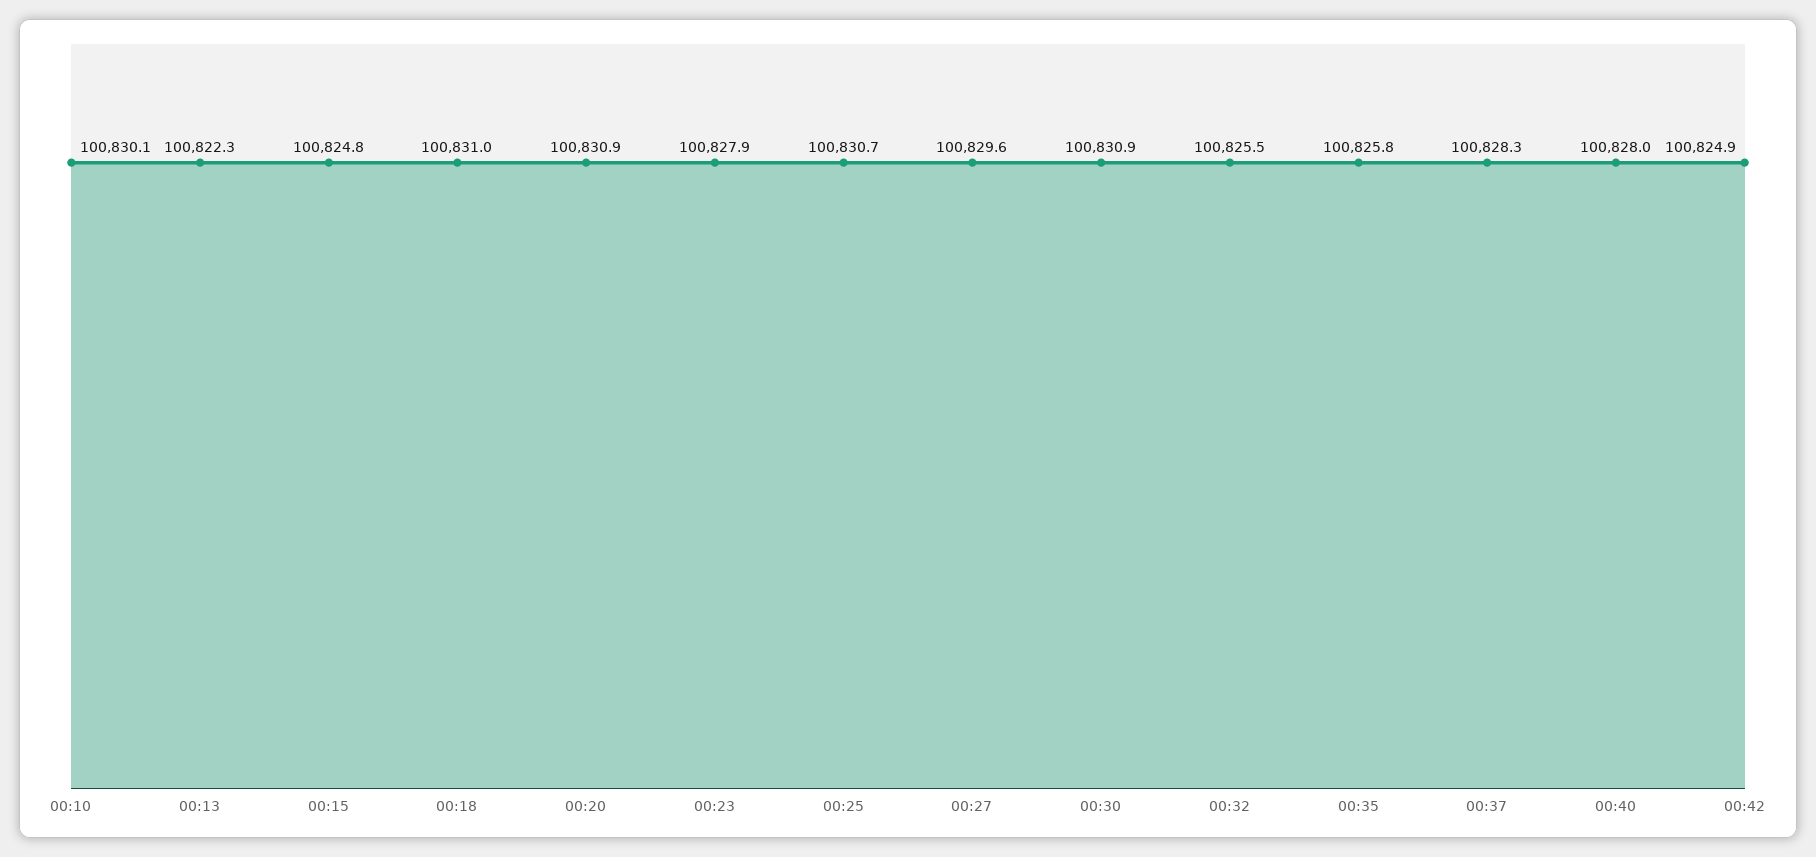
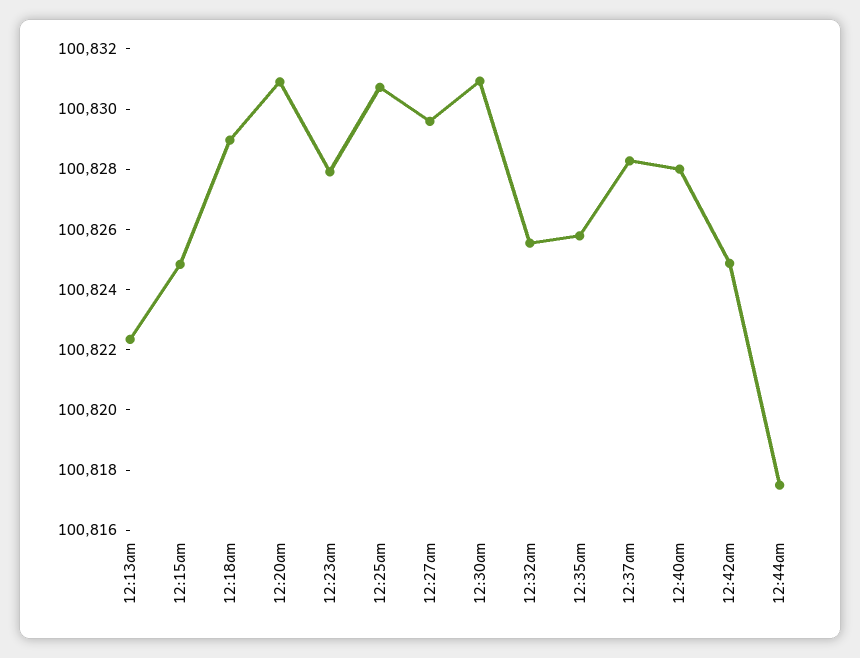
00:10: 100830.1 -> none
00:18: 100831 -> 100829
12:44am: none -> 100817.5

